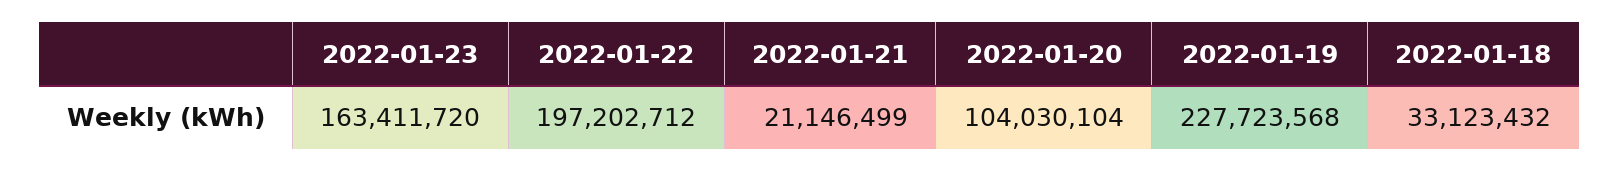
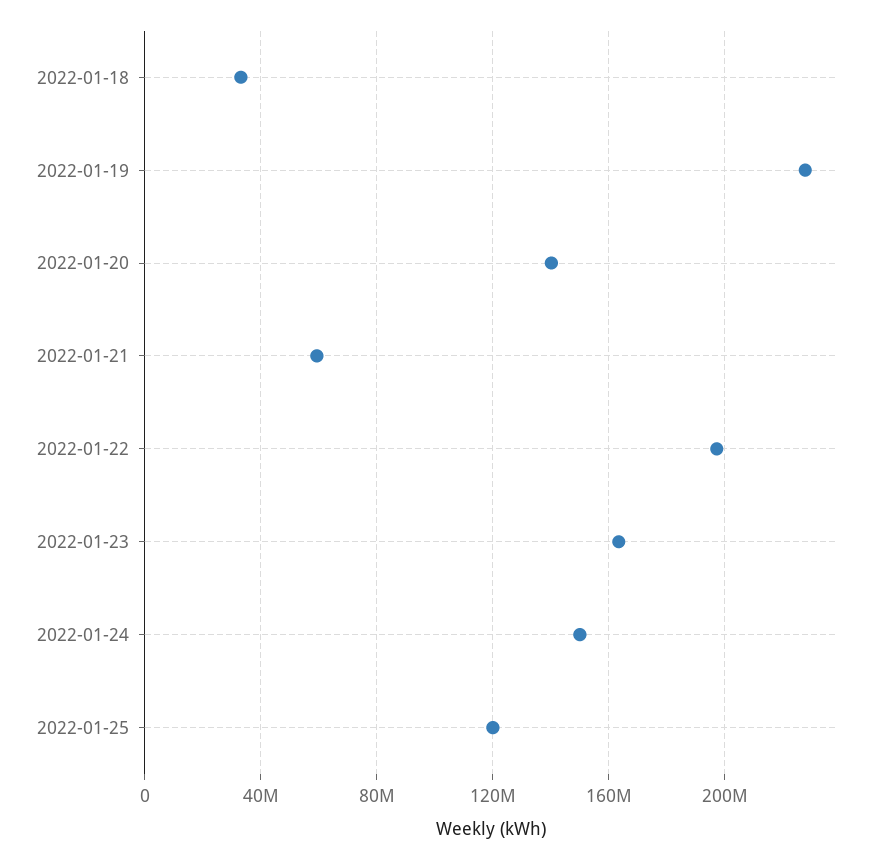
2022-01-21: 21146499 -> 60000000
2022-01-20: 104030104 -> 140000000
2022-01-24: none -> 150000000
2022-01-25: none -> 120000000

